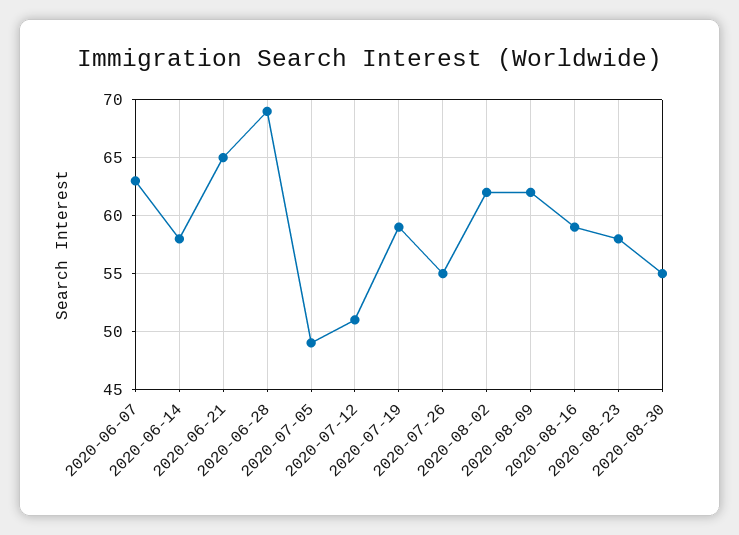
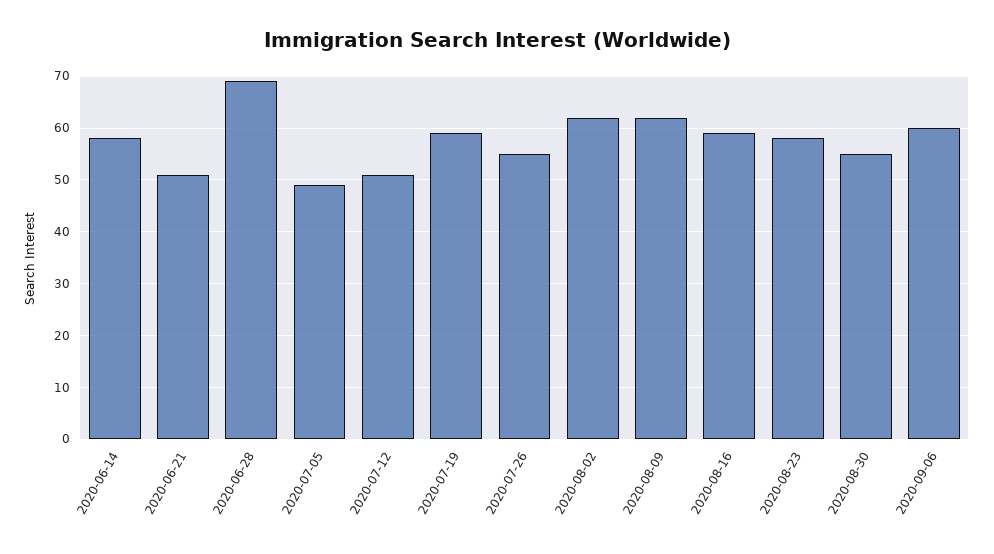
2020-06-07: 63 -> none
2020-06-21: 65 -> 50
2020-09-06: none -> 60

